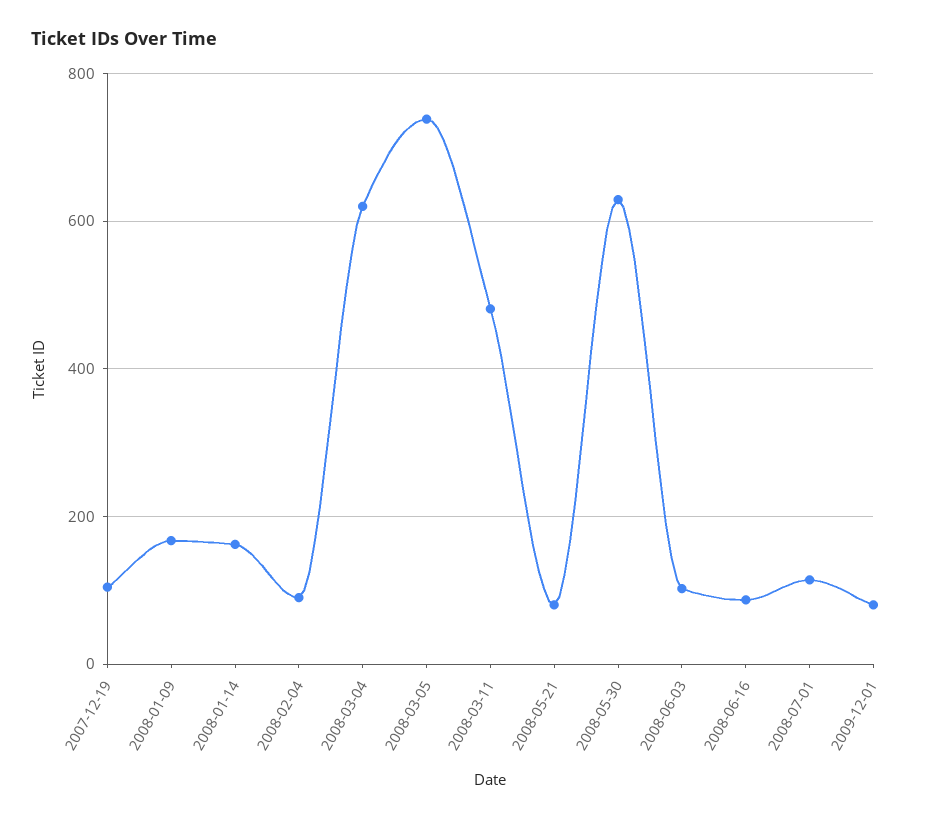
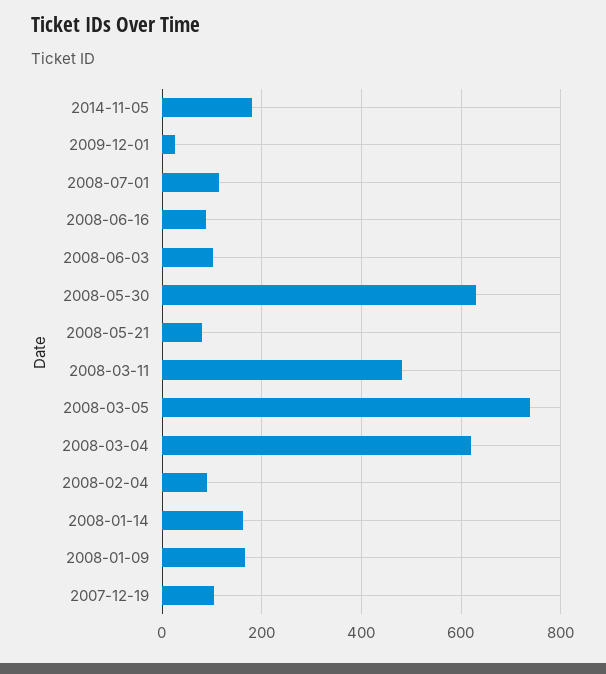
2009-12-01: 80 -> 20
2014-11-05: none -> 180

